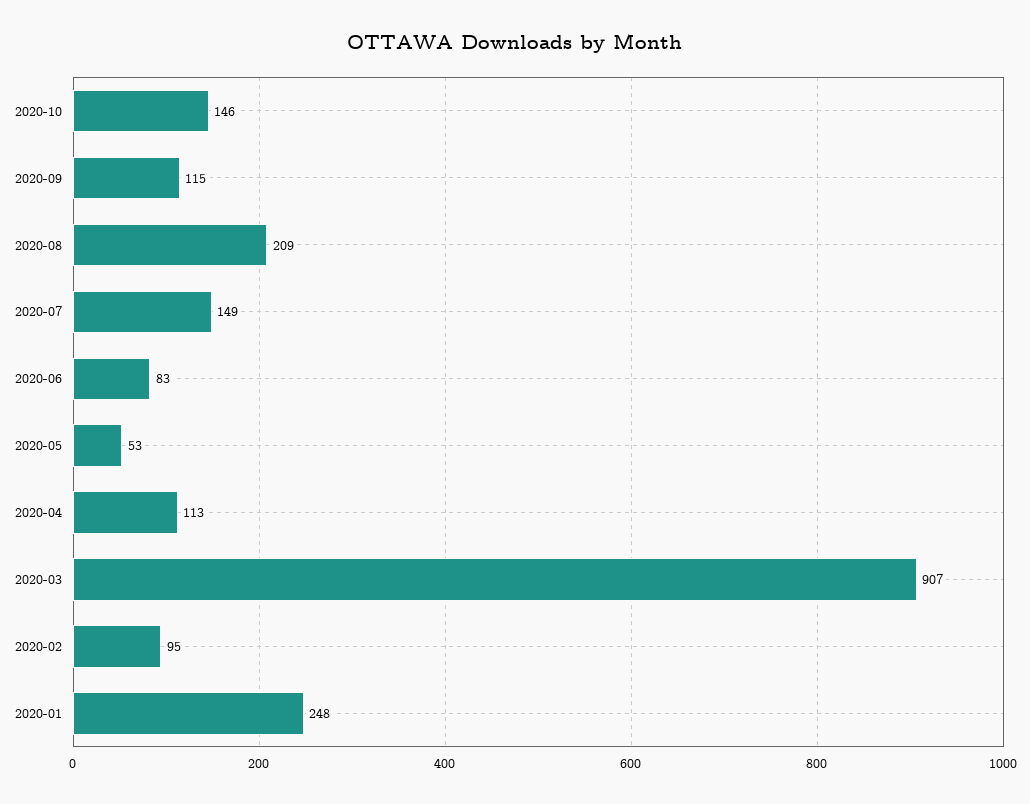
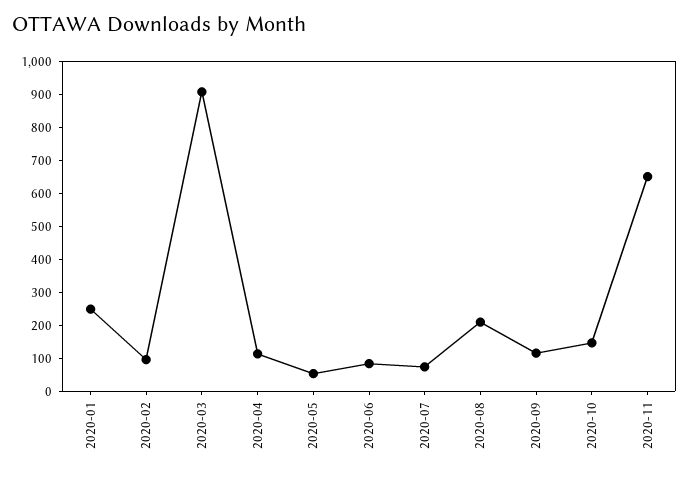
2020-07: 149 -> 75
2020-11: none -> 650

